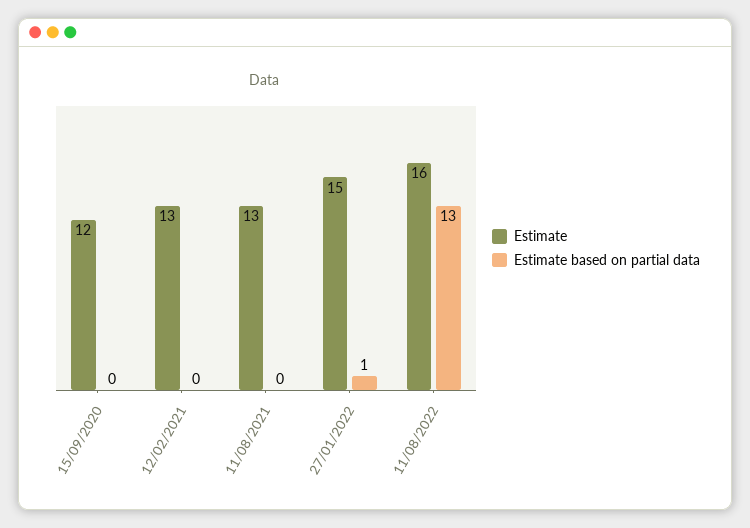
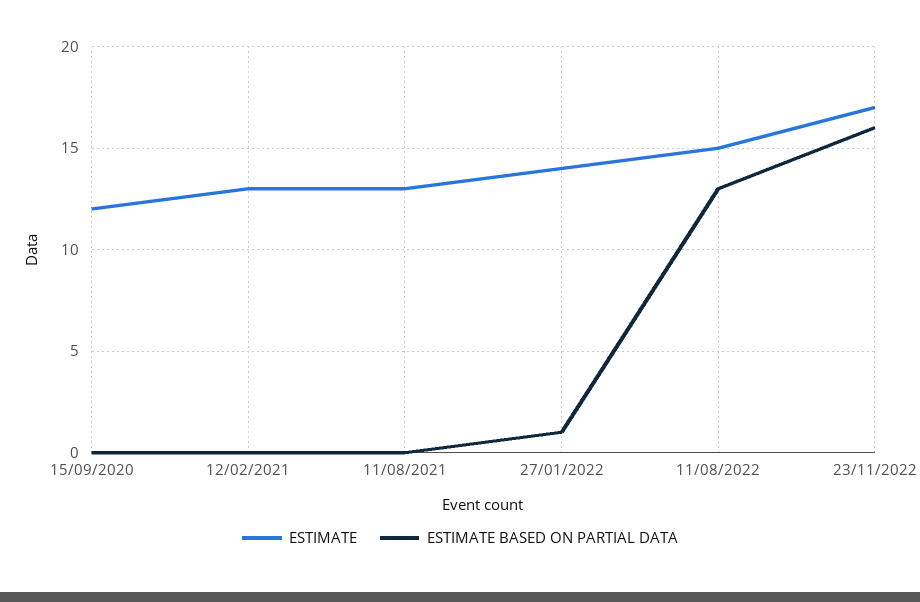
Estimate, 27/01/2022: 15 -> 14
Estimate, 11/08/2022: 16 -> 15
Estimate, 23/11/2022: none -> 17
Estimate based on partial data, 23/11/2022: none -> 16

